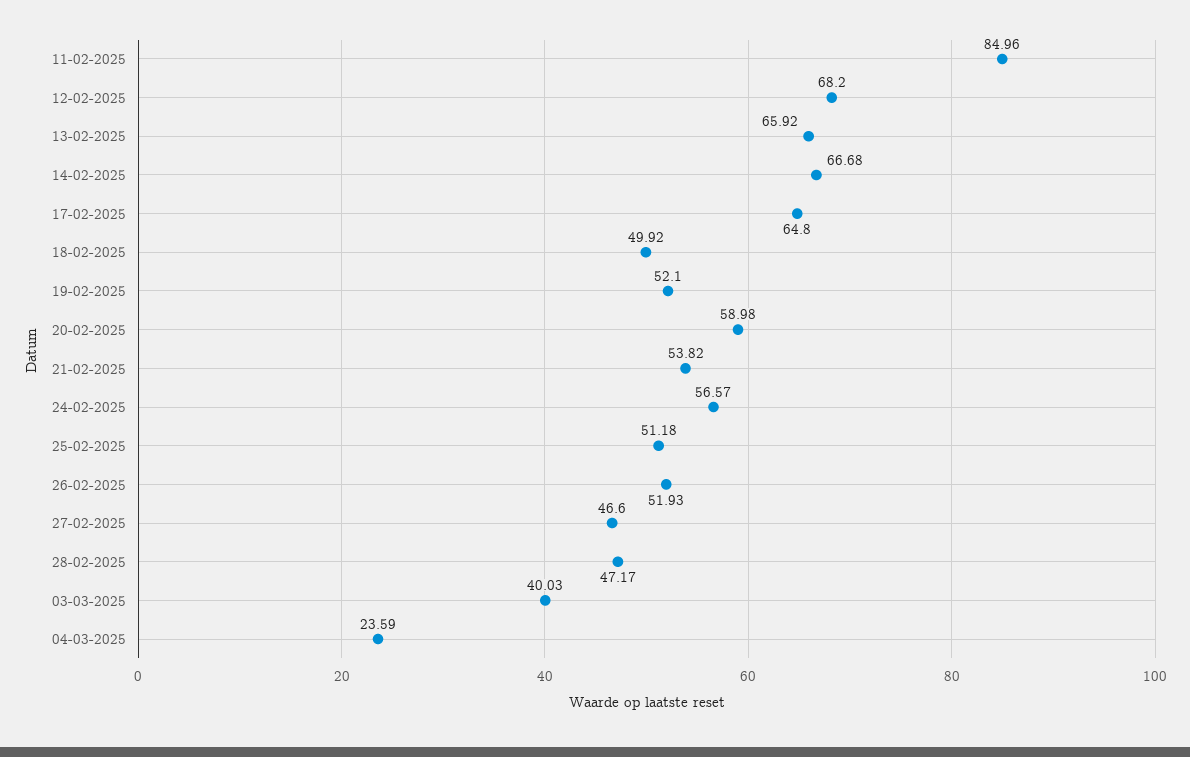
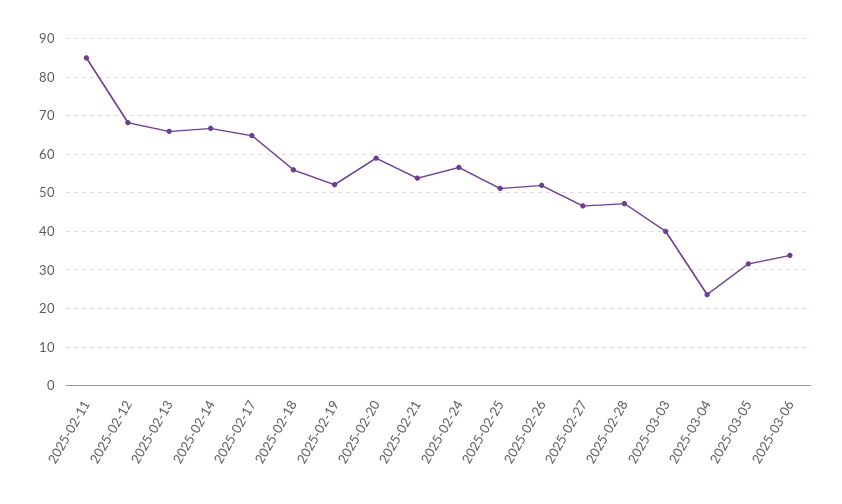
18-02-2025: 49.92 -> 56
2025-03-05: none -> 32
2025-03-06: none -> 34

